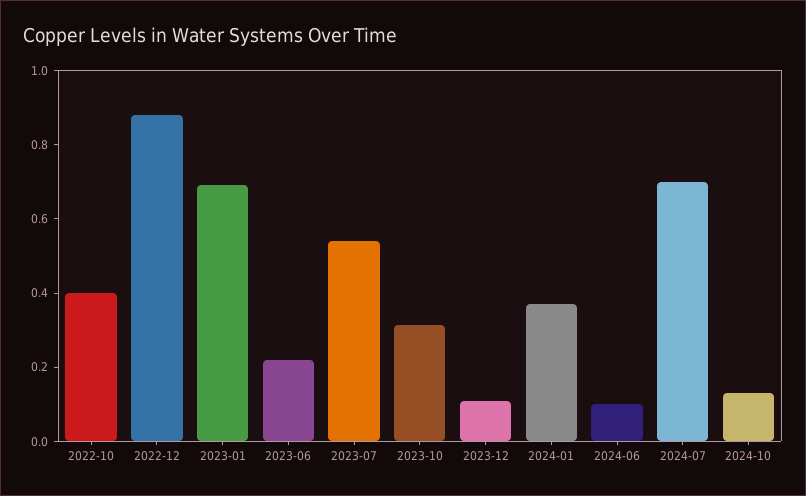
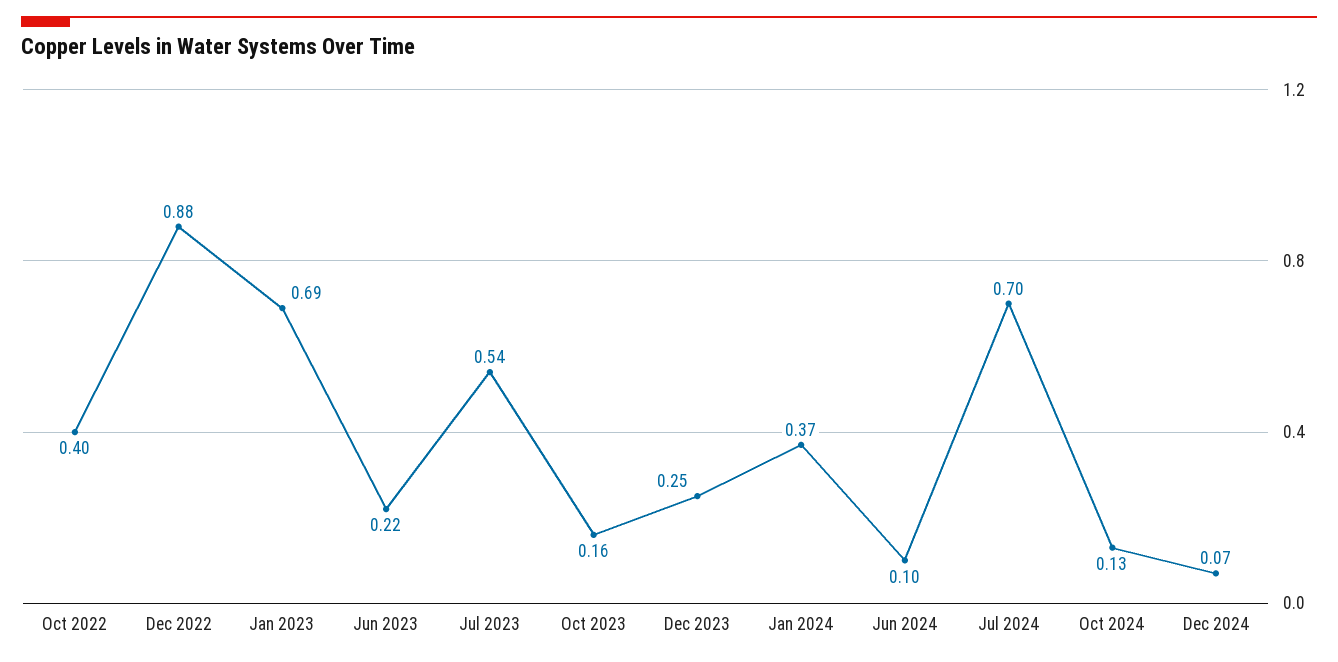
2023-10: 0.3 -> 0.16
2023-12: 0.1 -> 0.25
Dec 2024: none -> 0.07

